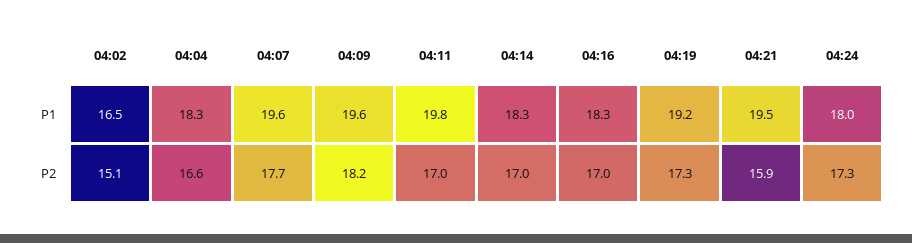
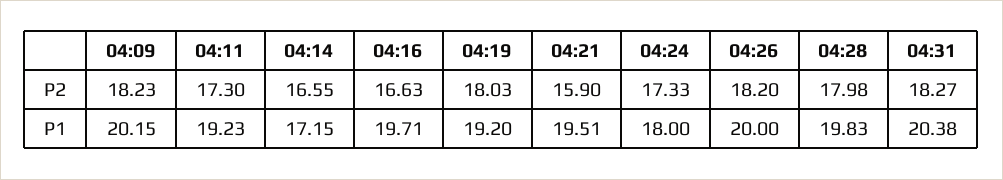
04:02, P1: 16.5 -> none
04:04, P1: 18.3 -> none
04:07, P1: 19.6 -> none
04:09, P1: 19.6 -> 20.15
04:11, P1: 19.8 -> 19.23
04:14, P1: 18.3 -> 17.15
04:16, P1: 18.3 -> 19.71
04:02, P2: 15.1 -> none
04:04, P2: 16.6 -> none
04:07, P2: 17.7 -> none
04:11, P2: 17 -> 17.3
04:14, P2: 17 -> 16.55
04:16, P2: 17 -> 16.63
04:19, P2: 17.3 -> 18.03
04:26, P2: none -> 18.2
04:28, P2: none -> 17.98
04:31, P2: none -> 18.27
04:26, P1: none -> 20
04:28, P1: none -> 19.83
04:31, P1: none -> 20.38

